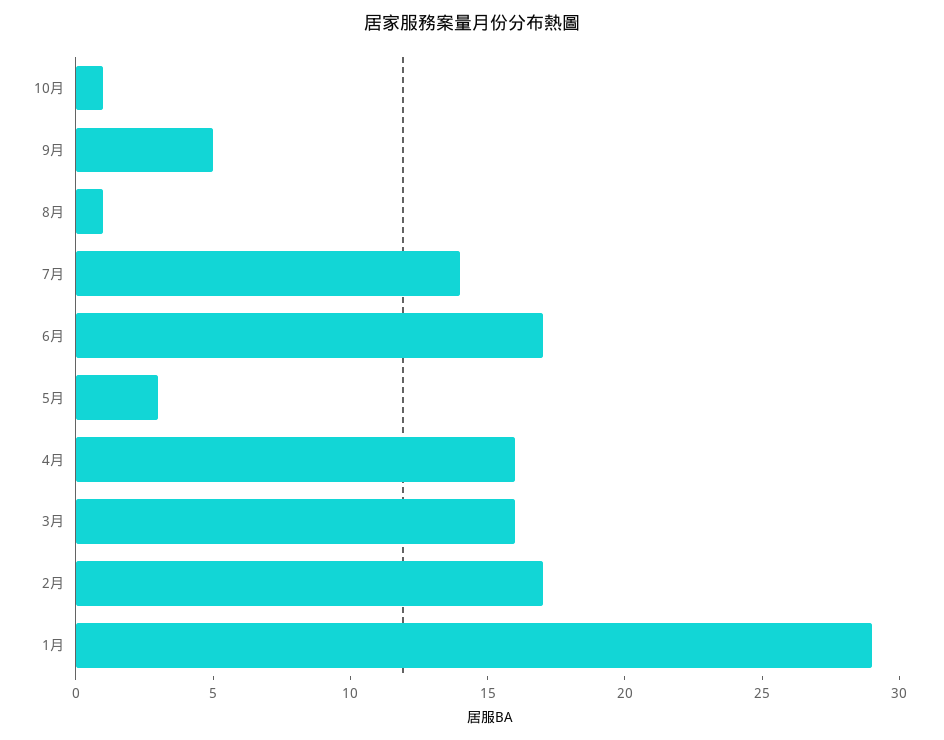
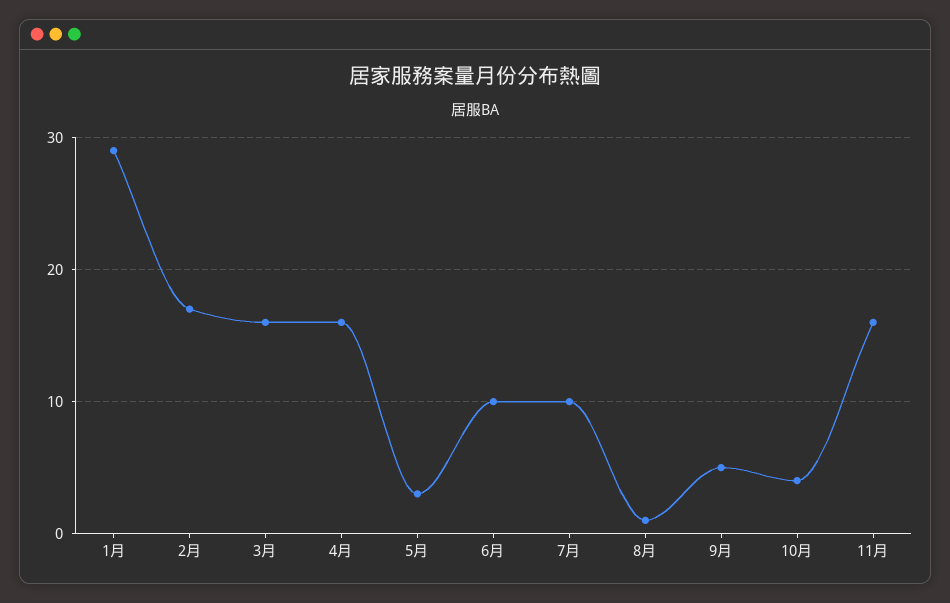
10月: 1 -> 4
7月: 14 -> 10
6月: 17 -> 10
11月: none -> 16

